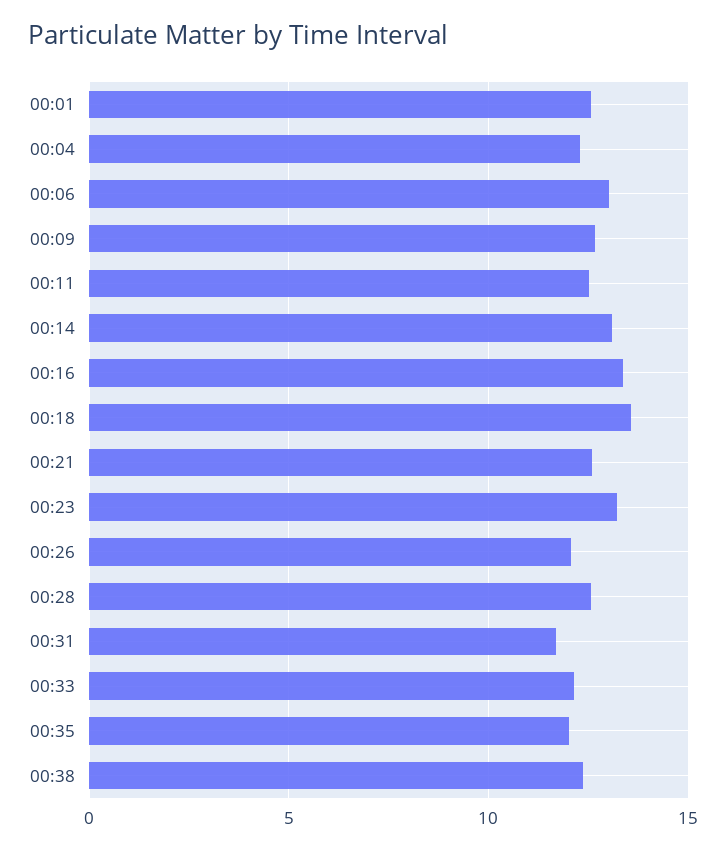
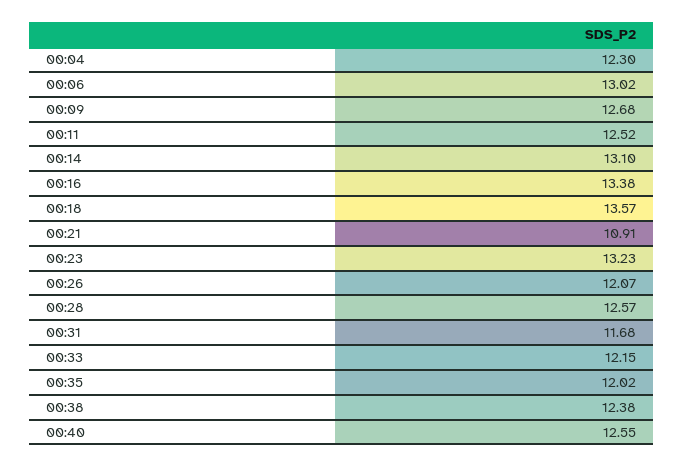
00:01: 12.5 -> none
00:21: 12.5 -> 10.91
00:40: none -> 12.55

